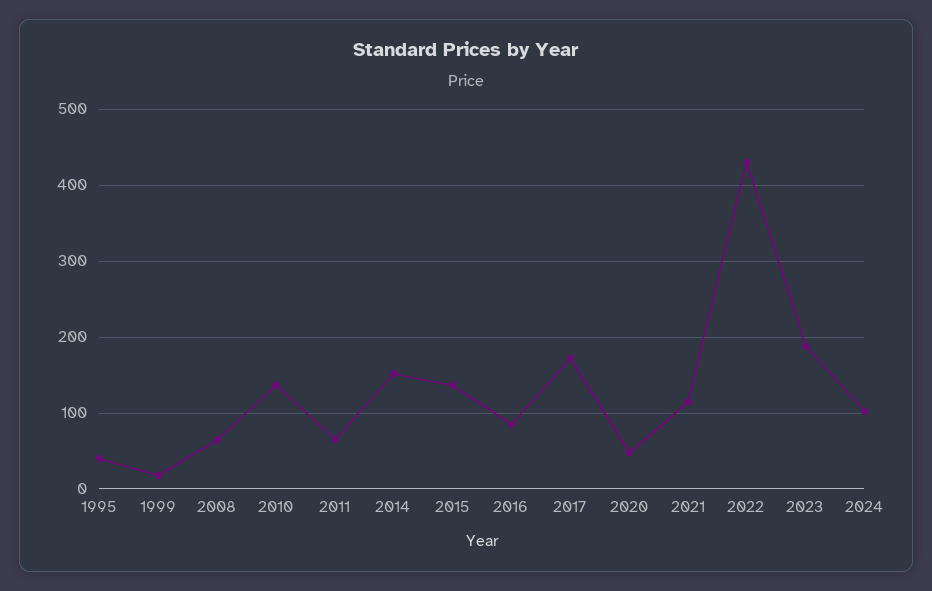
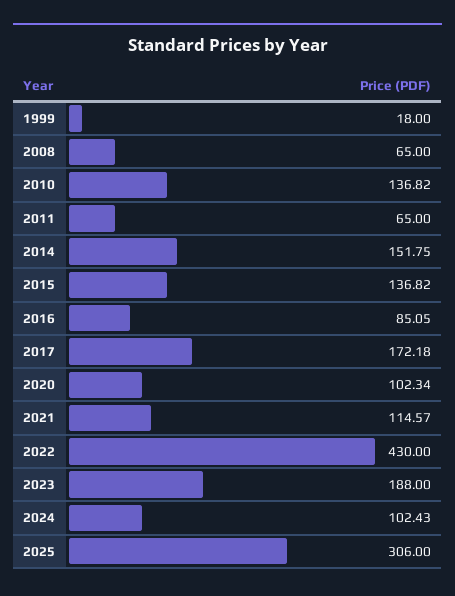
1995: 40 -> none
2020: 50 -> 102.34
2025: none -> 306

